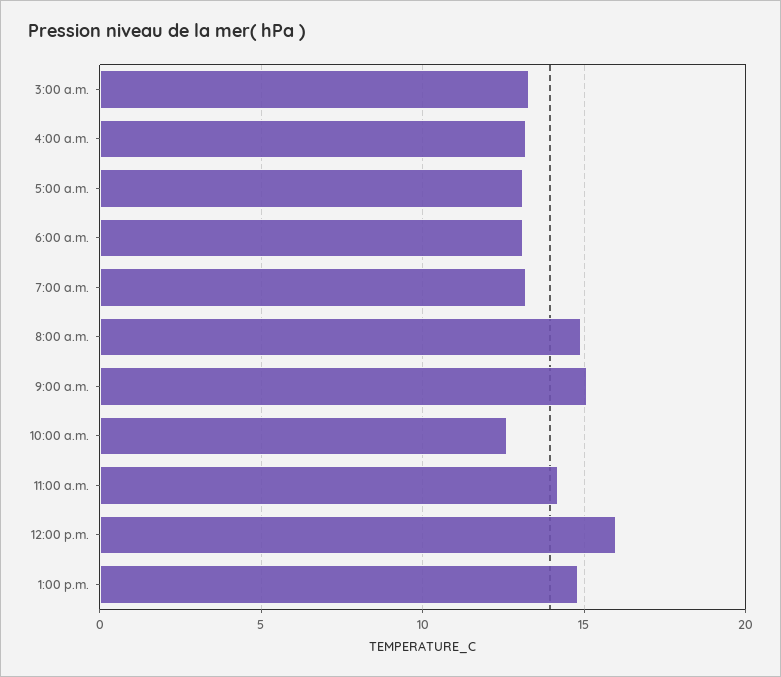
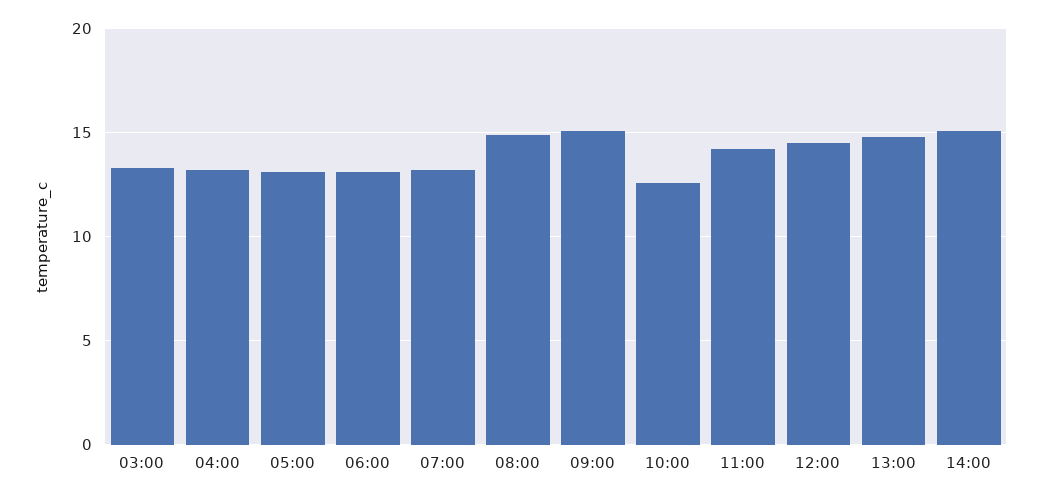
12:00 p.m.: 16 -> 14.5
14:00: none -> 15

